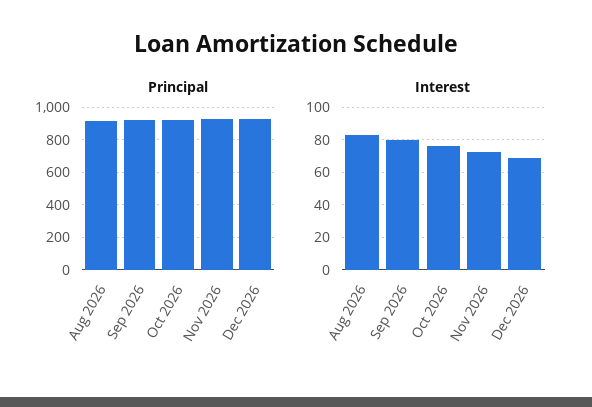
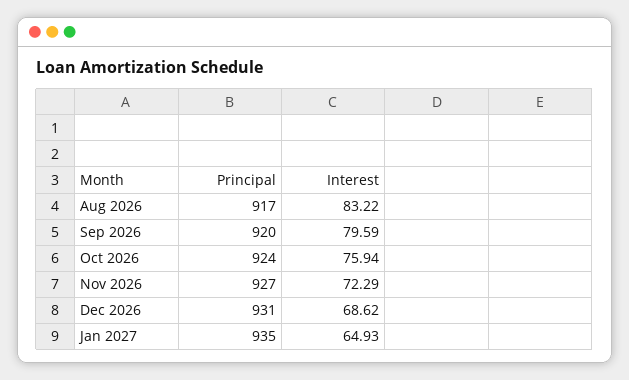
Principal, Jan 2027: none -> 935
Interest, Jan 2027: none -> 64.93

